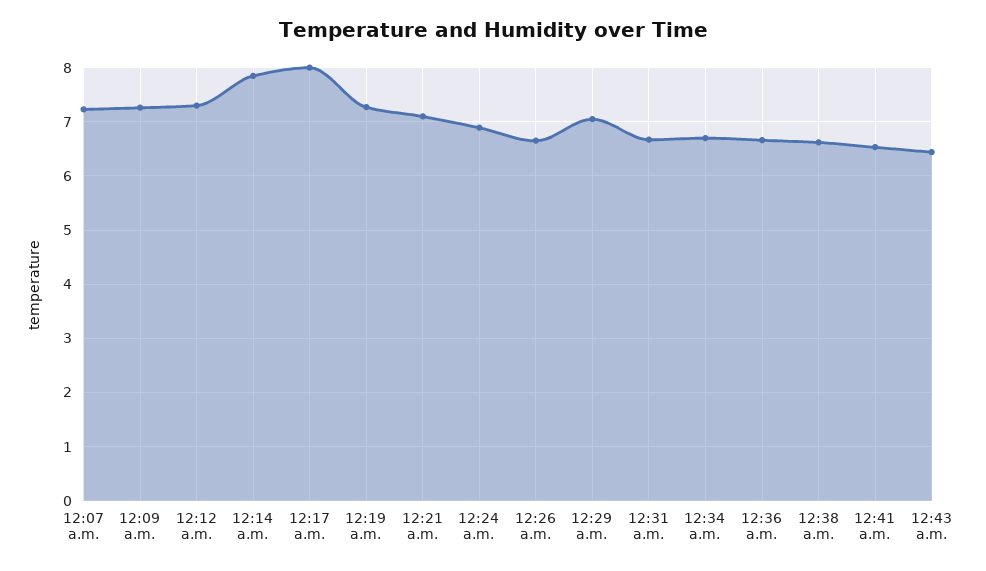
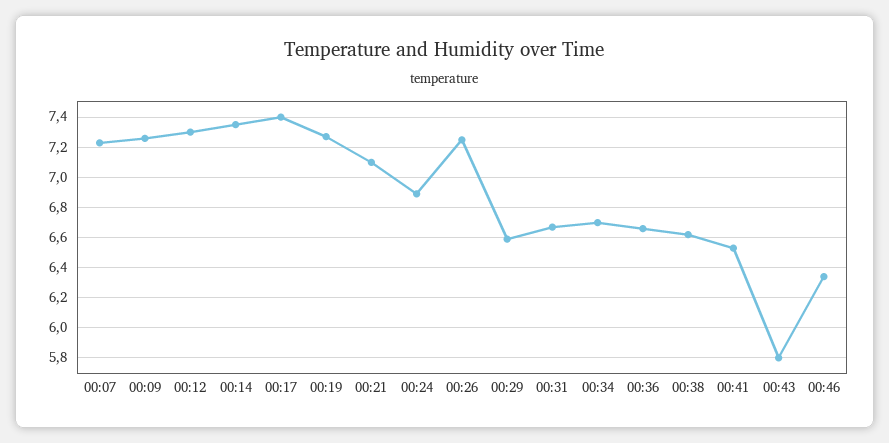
12:14 a.m.: 7.8 -> 7.35
12:17 a.m.: 8 -> 7.4
12:26 a.m.: 6.6 -> 7.25
12:29 a.m.: 7 -> 6.6
12:43 a.m.: 6.4 -> 5.8
00:46: none -> 6.35

